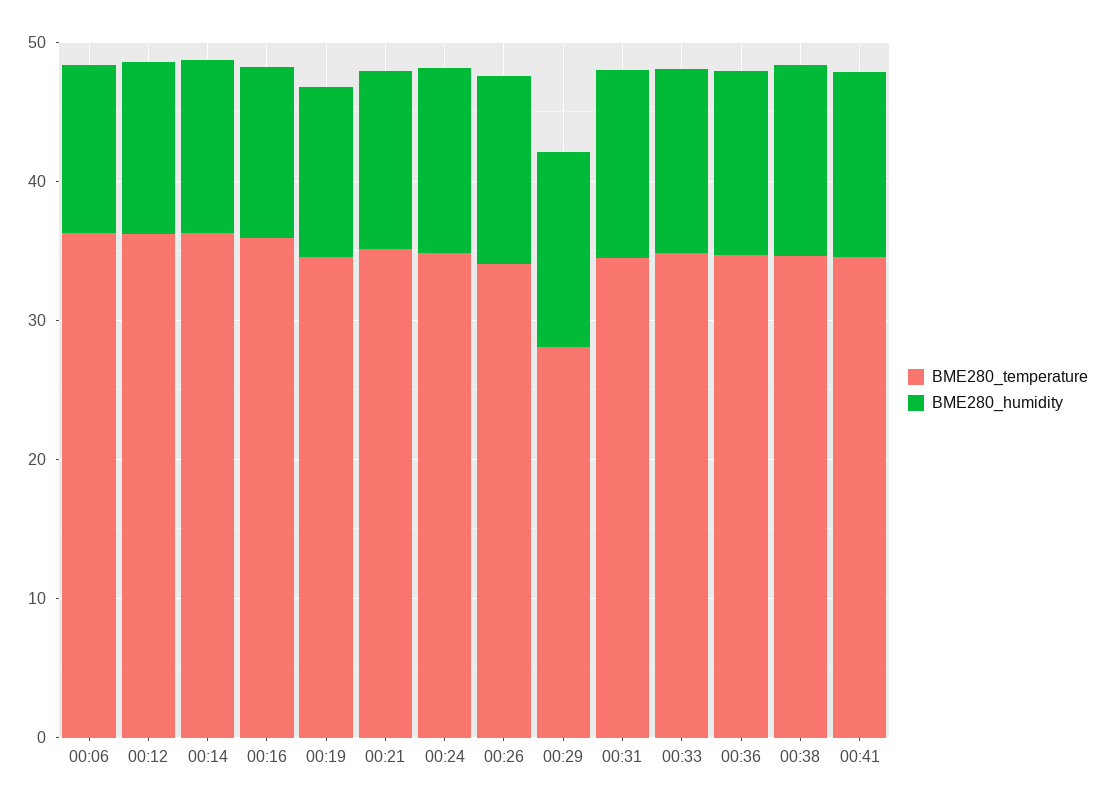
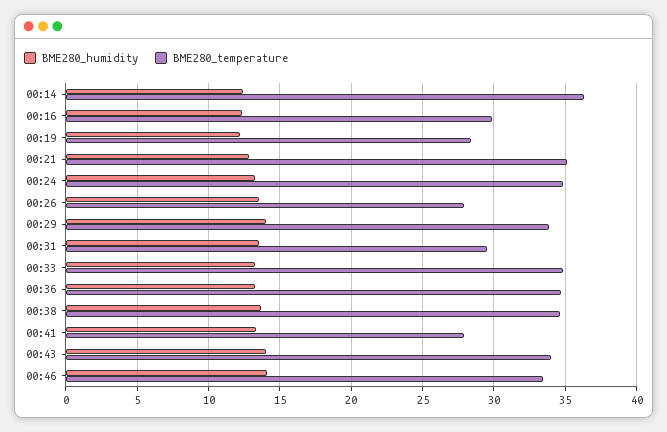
BME280_temperature, 00:06: 36 -> none
BME280_humidity, 00:06: 12 -> none
BME280_temperature, 00:12: 36 -> none
BME280_humidity, 00:12: 12 -> none
BME280_temperature, 00:16: 36 -> 30
BME280_temperature, 00:19: 34 -> 28.5
BME280_temperature, 00:26: 34 -> 28
BME280_temperature, 00:29: 28 -> 34
BME280_temperature, 00:31: 34 -> 29.5
BME280_temperature, 00:41: 34 -> 28
BME280_humidity, 00:43: none -> 14
BME280_temperature, 00:43: none -> 34
BME280_humidity, 00:46: none -> 14
BME280_temperature, 00:46: none -> 33.5

